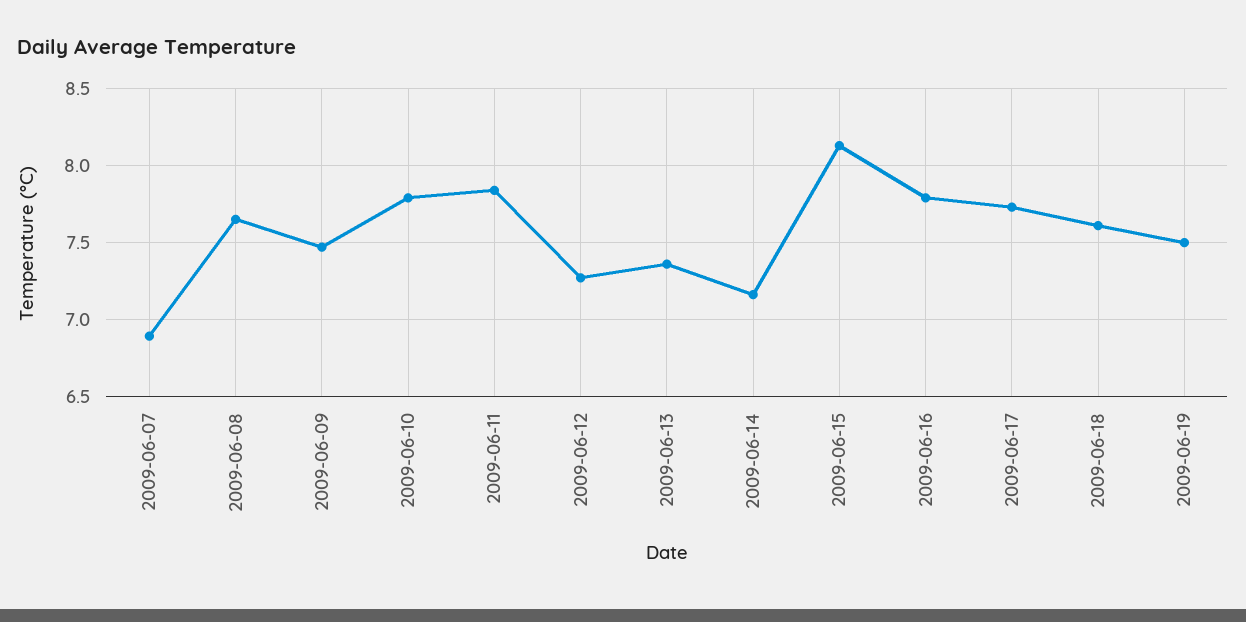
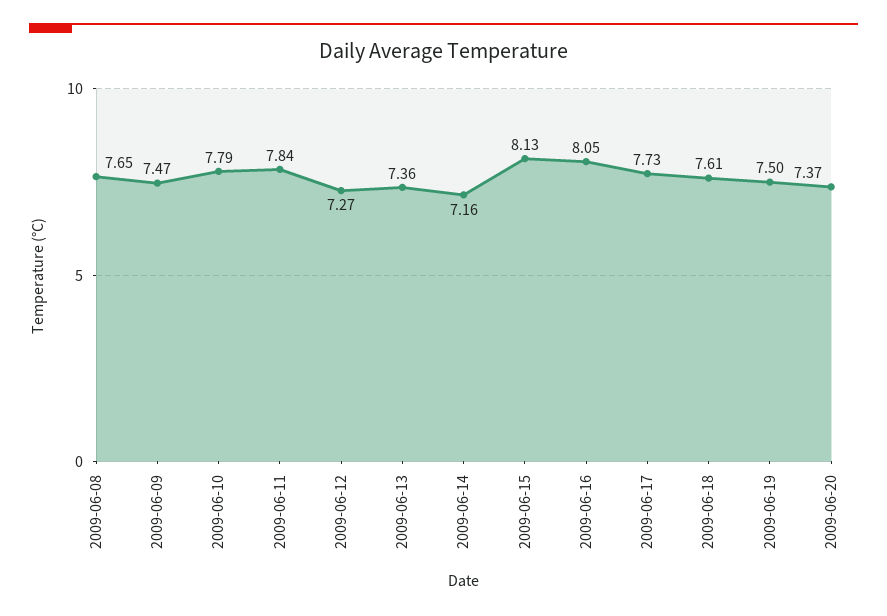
2009-06-07: 6.9 -> none
2009-06-16: 7.8 -> 8.05
2009-06-20: none -> 7.37

